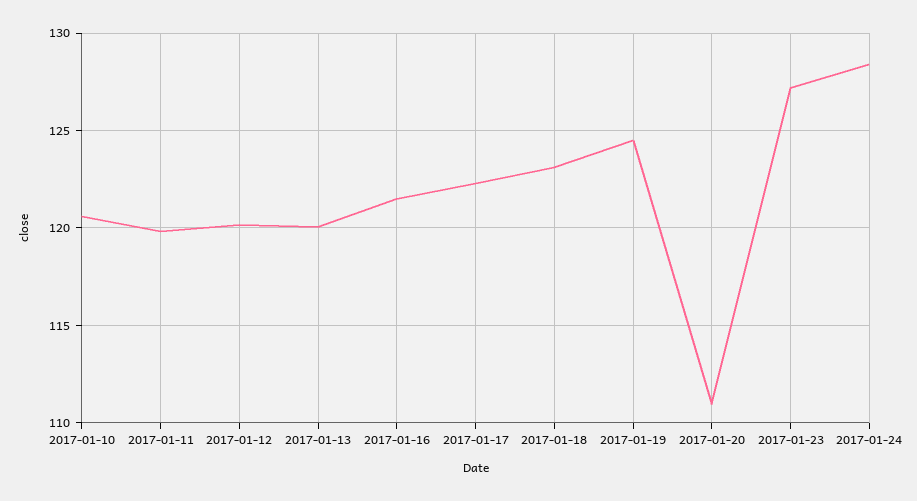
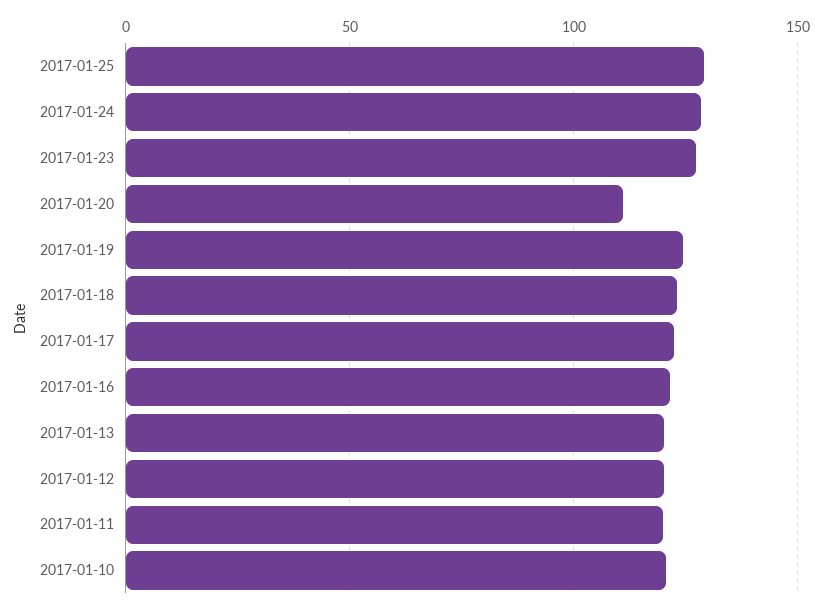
2017-01-25: none -> 130

